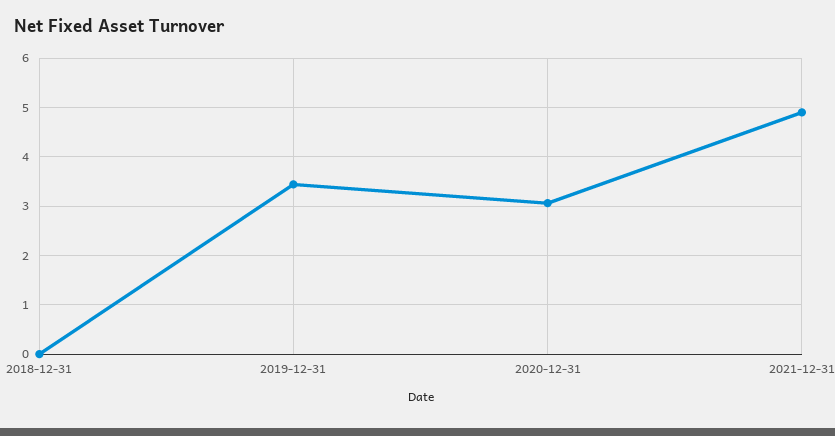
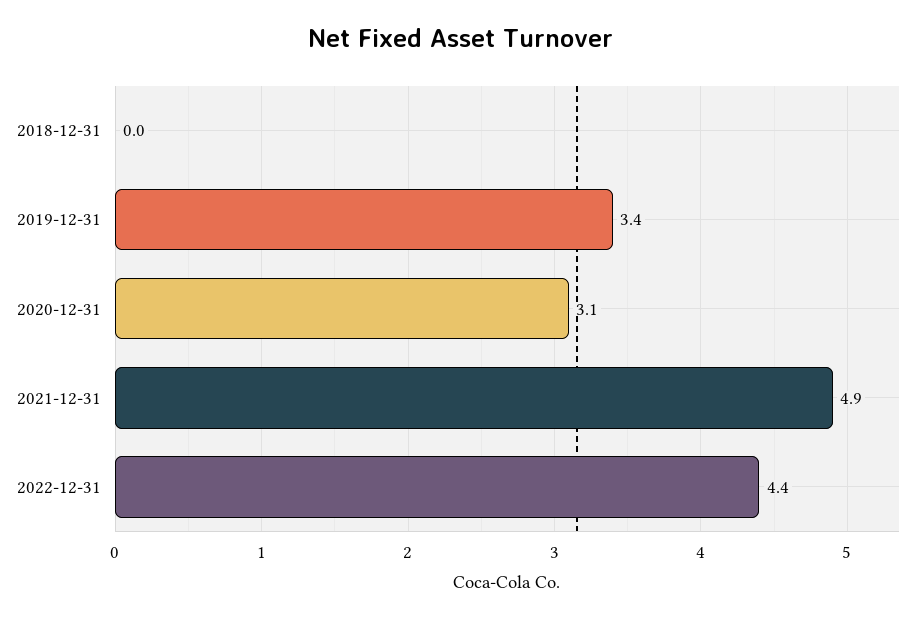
2022-12-31: none -> 4.4

